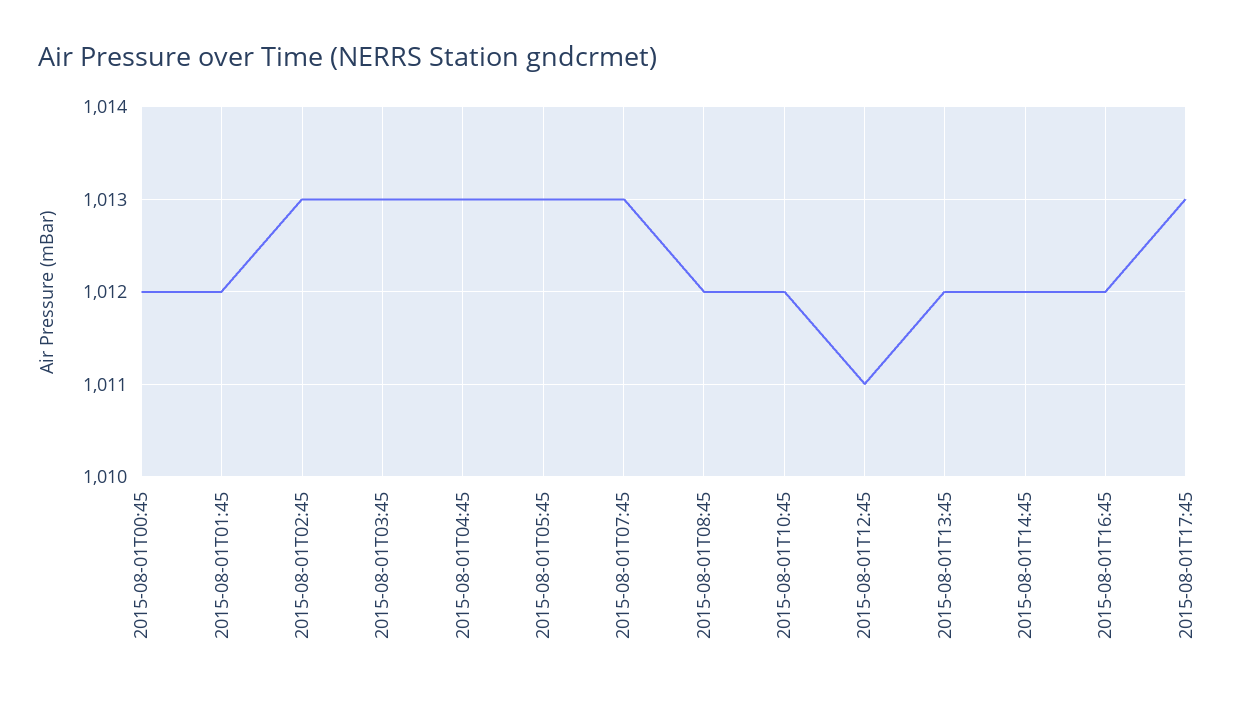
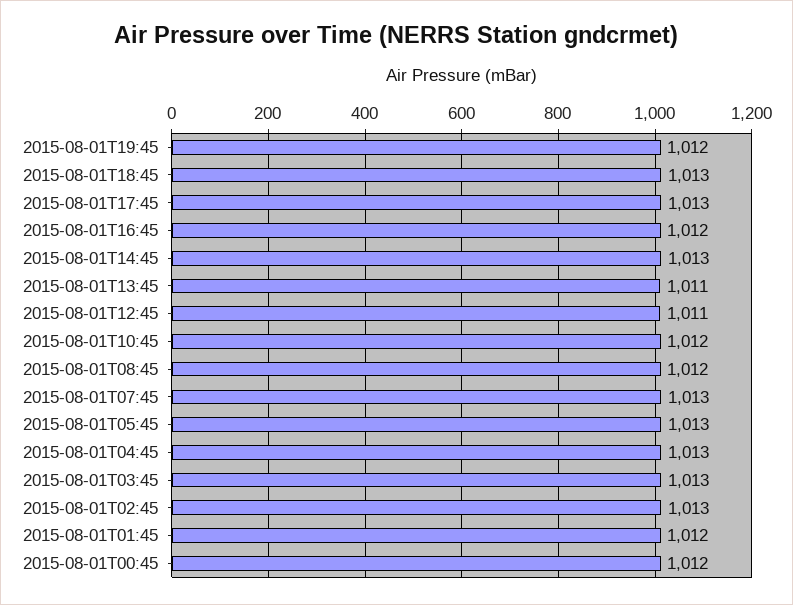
2015-08-01T13:45: 1012 -> 1011
2015-08-01T14:45: 1012 -> 1013
2015-08-01T19:45: none -> 1012
2015-08-01T18:45: none -> 1013

